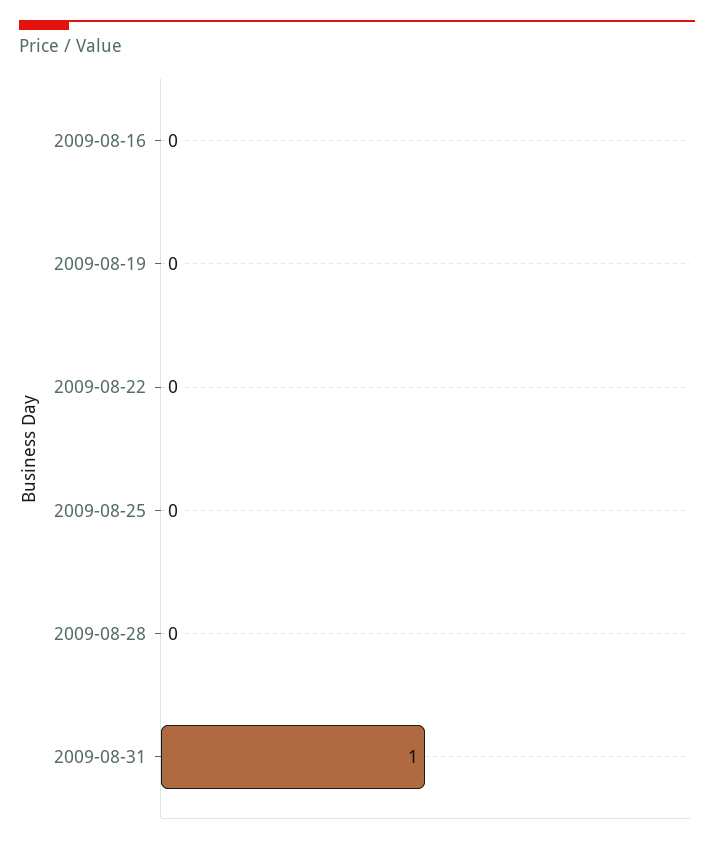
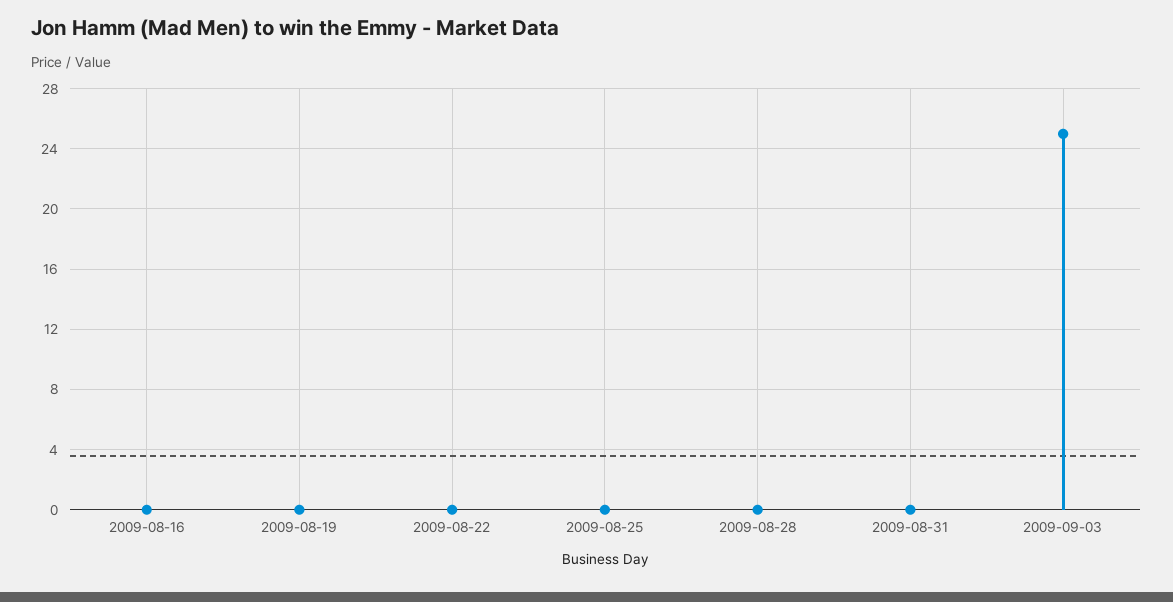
2009-08-31: 1 -> 0
2009-09-03: none -> 25

